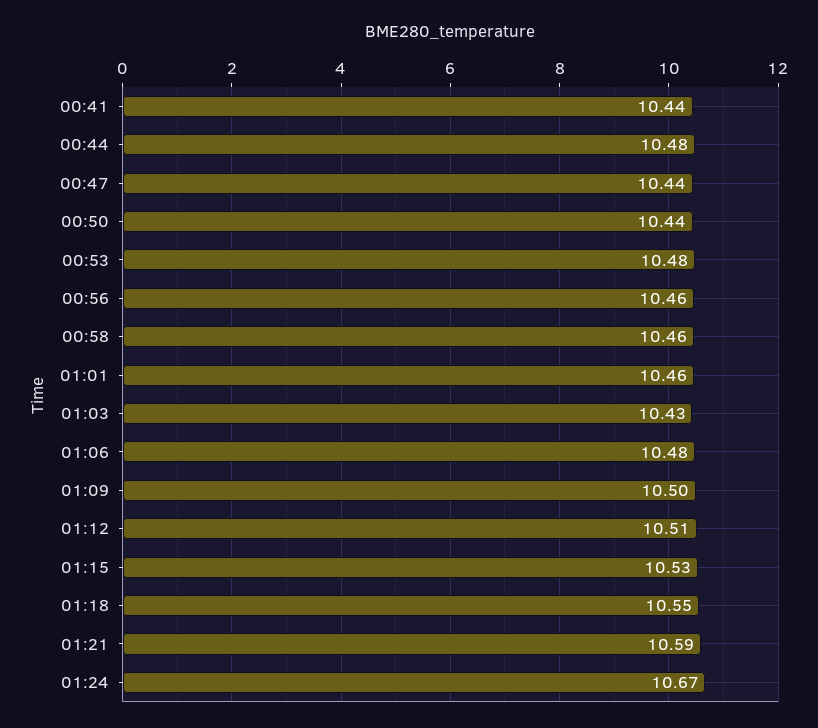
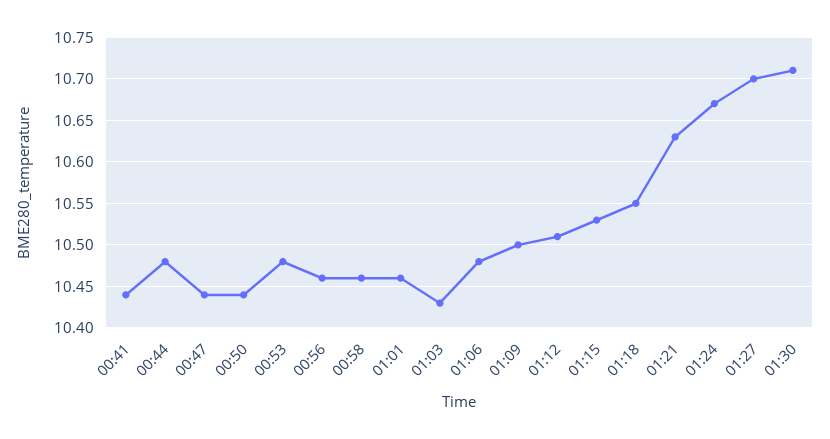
01:21: 10.59 -> 10.63
01:27: none -> 10.7
01:30: none -> 10.71

